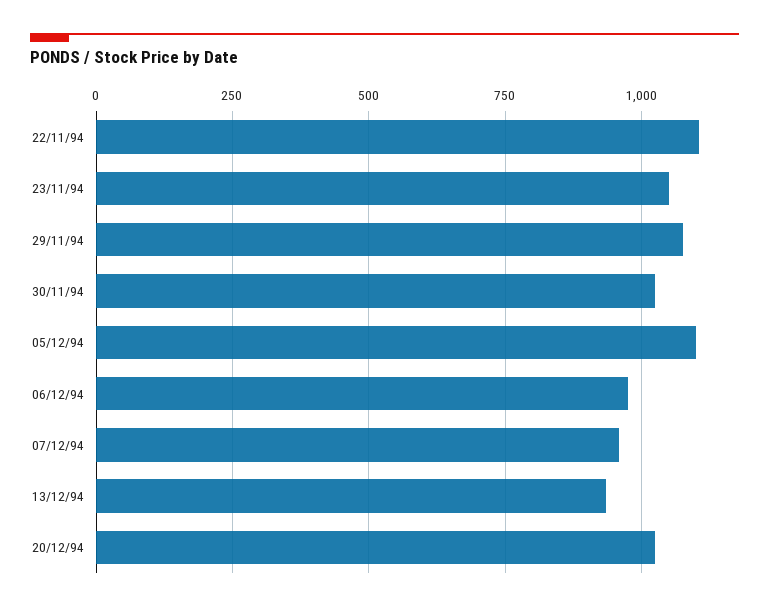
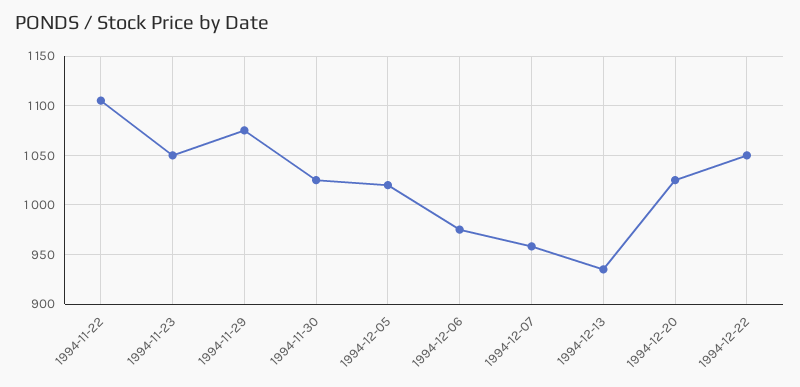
05/12/94: 1100 -> 1020
1994-12-22: none -> 1050

